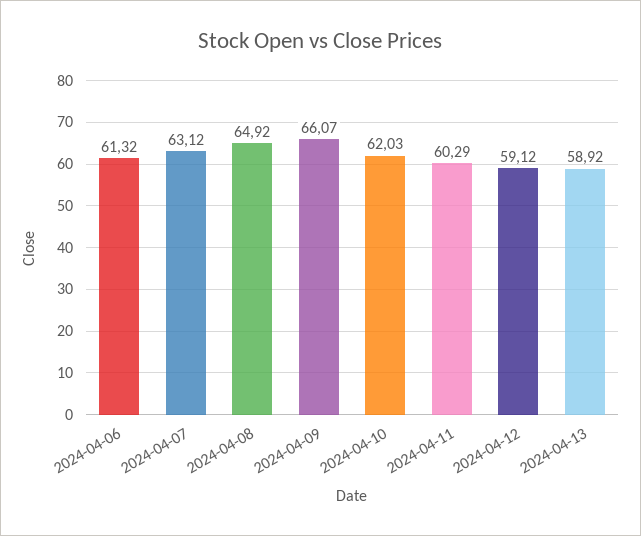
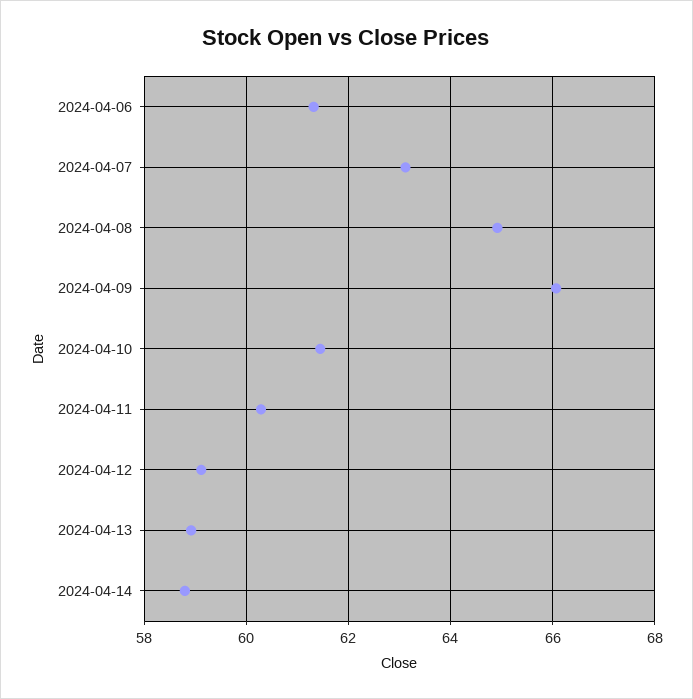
2024-04-10: 62.03 -> 61.4
2024-04-14: none -> 58.8

